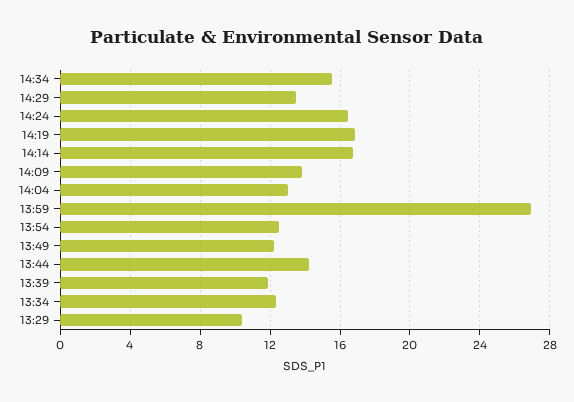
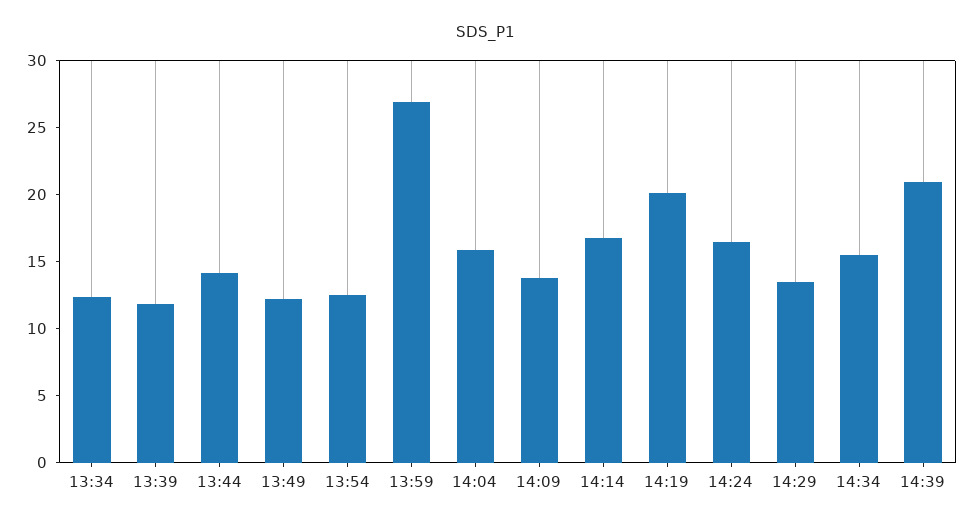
14:19: 17 -> 20
14:04: 13 -> 16
13:29: 10.5 -> none
14:39: none -> 21

